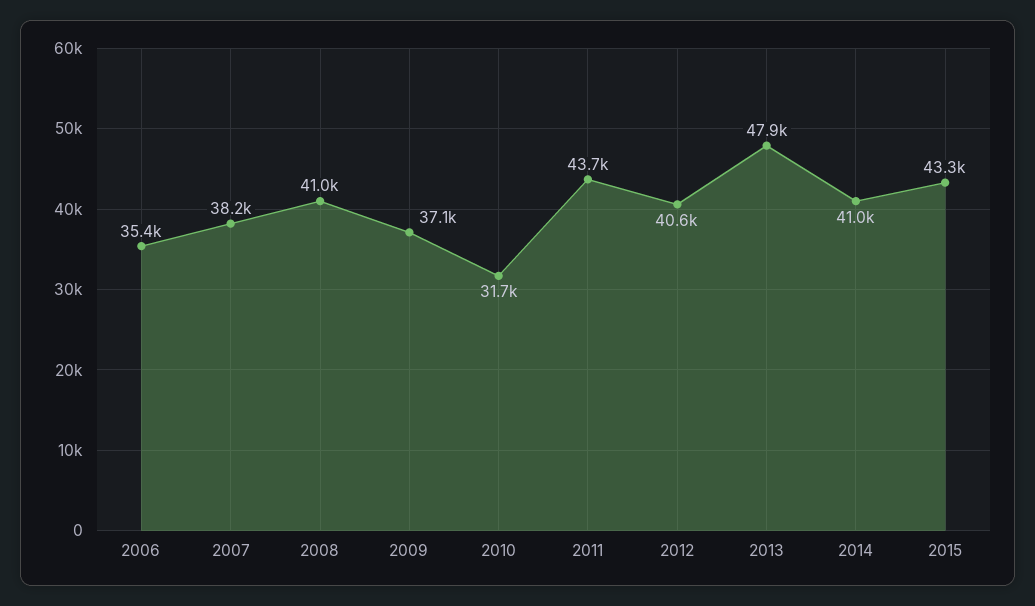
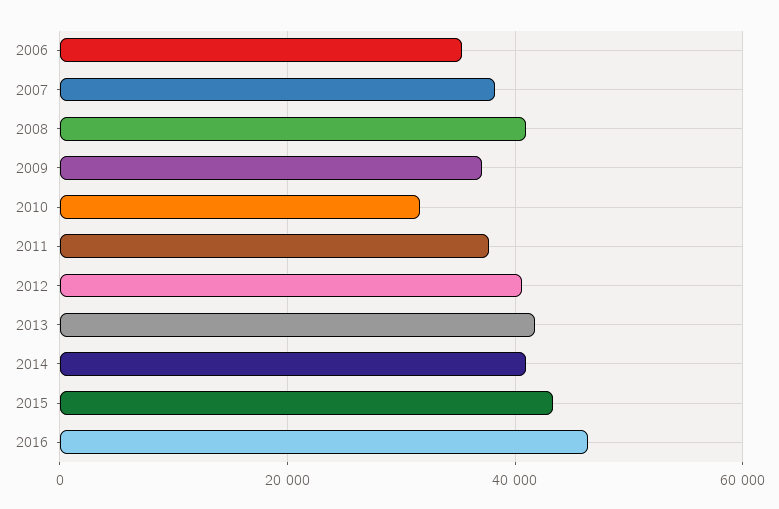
2011: 43700 -> 38000
2013: 47900 -> 42000
2016: none -> 46000

